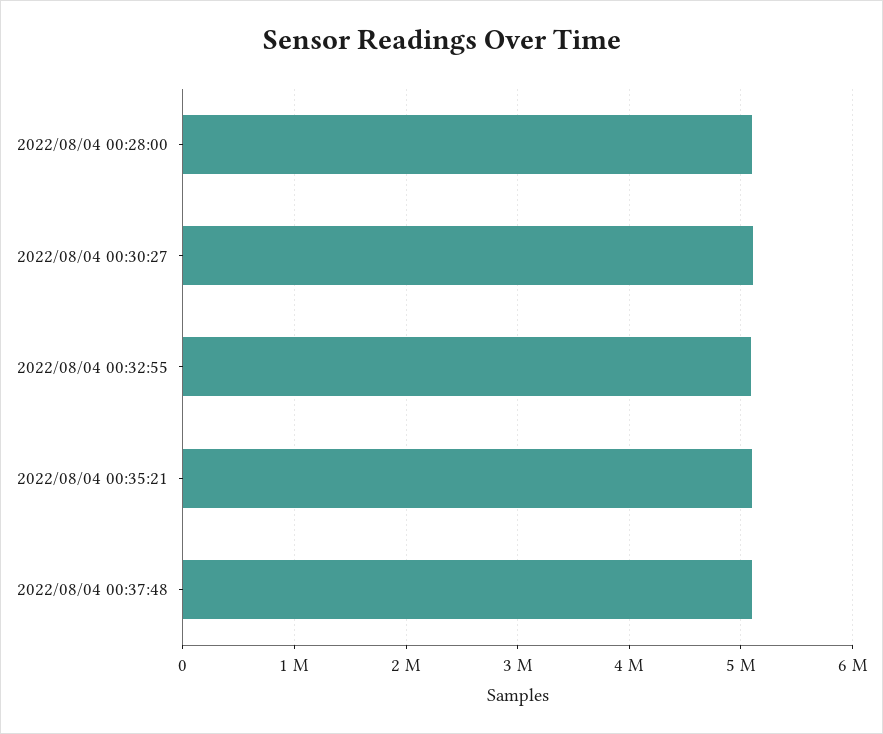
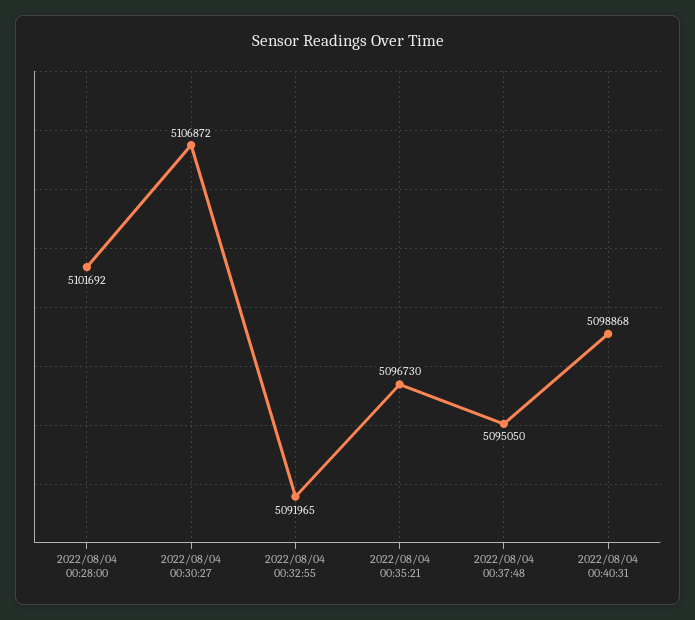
2022/08/04 00:40:31: none -> 5098868

